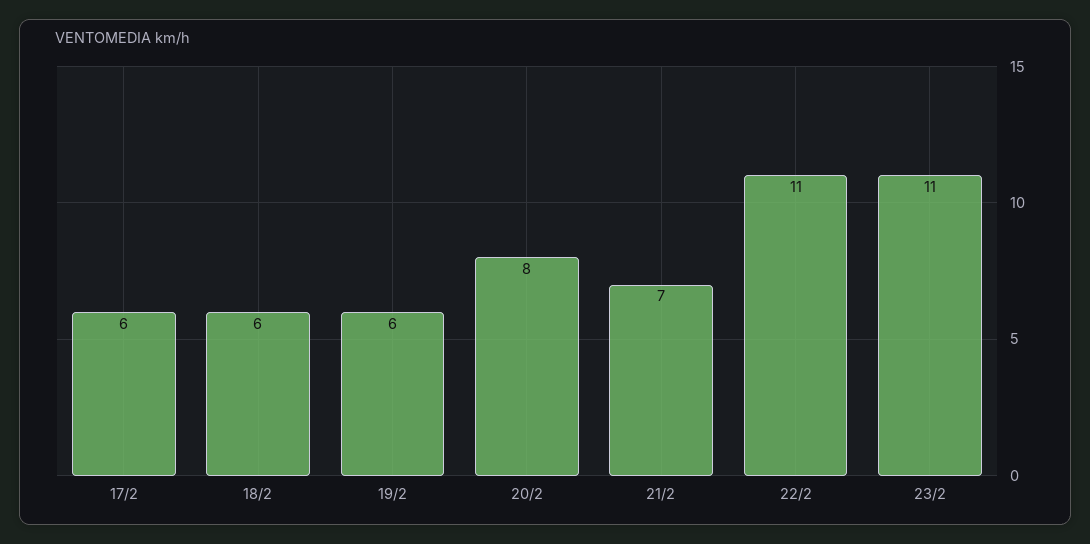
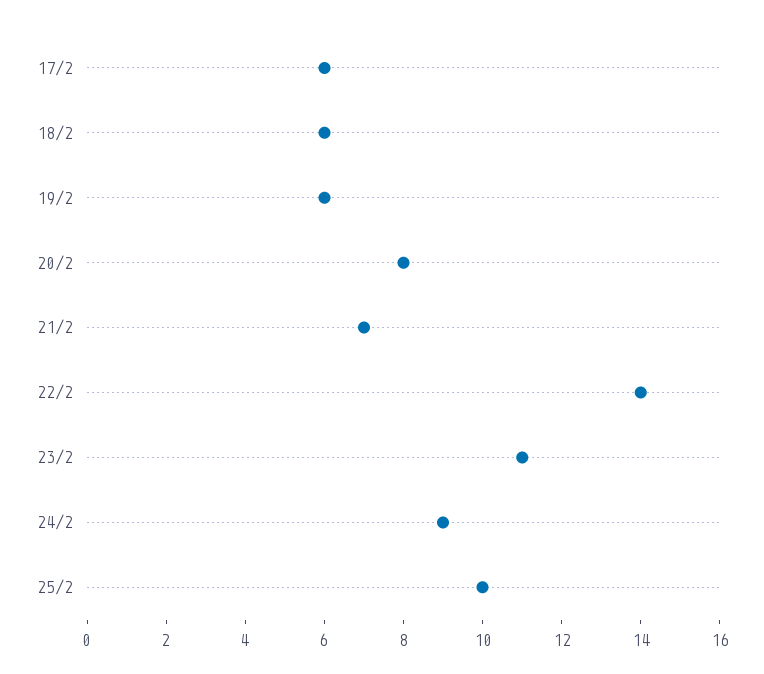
22/2: 11 -> 14
24/2: none -> 9
25/2: none -> 10

